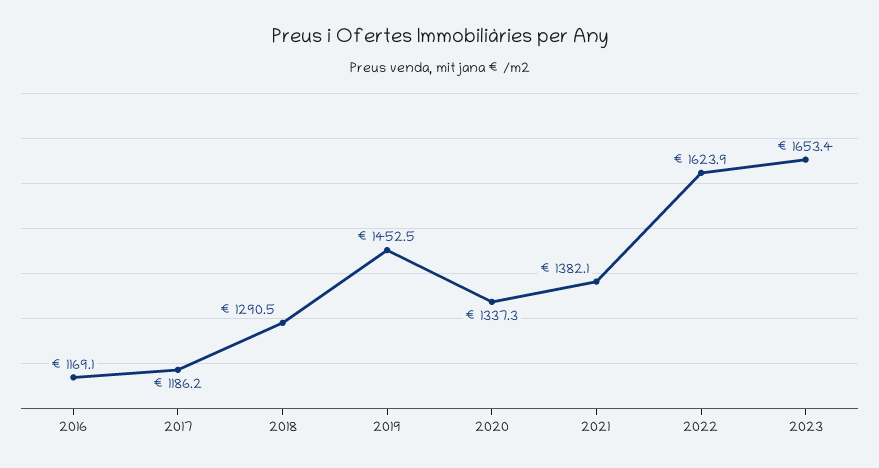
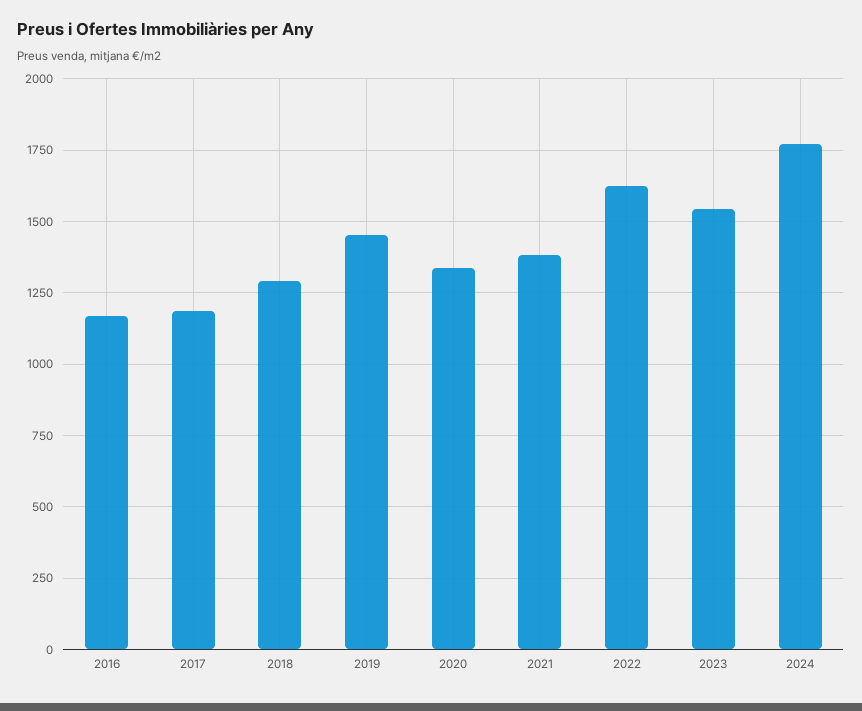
2023: 1653.4 -> 1550
2024: none -> 1775

